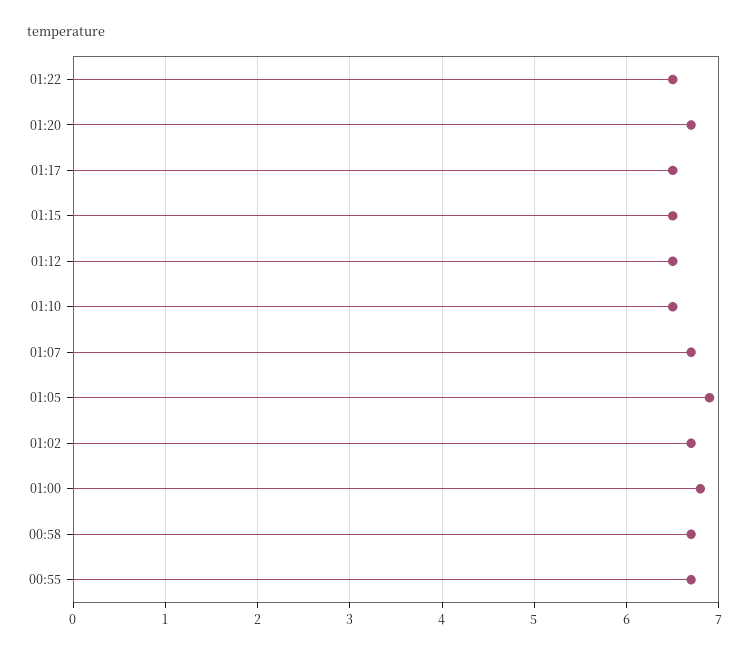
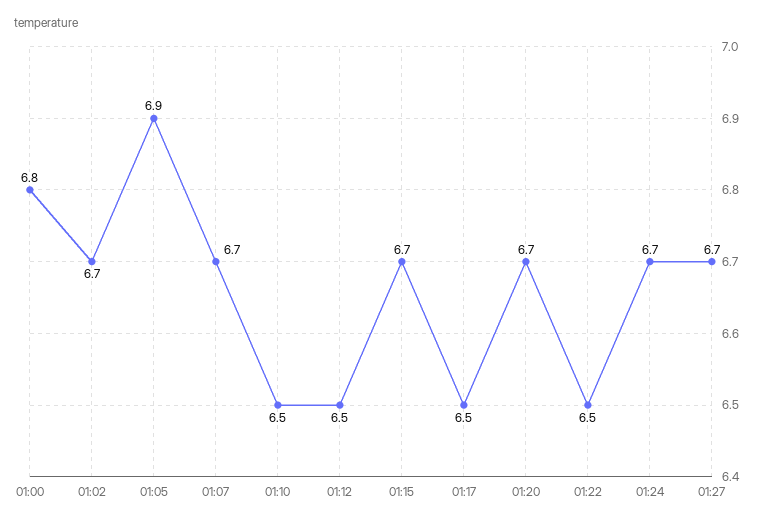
01:15: 6.5 -> 6.7
00:58: 6.7 -> none
00:55: 6.7 -> none
01:24: none -> 6.7
01:27: none -> 6.7

